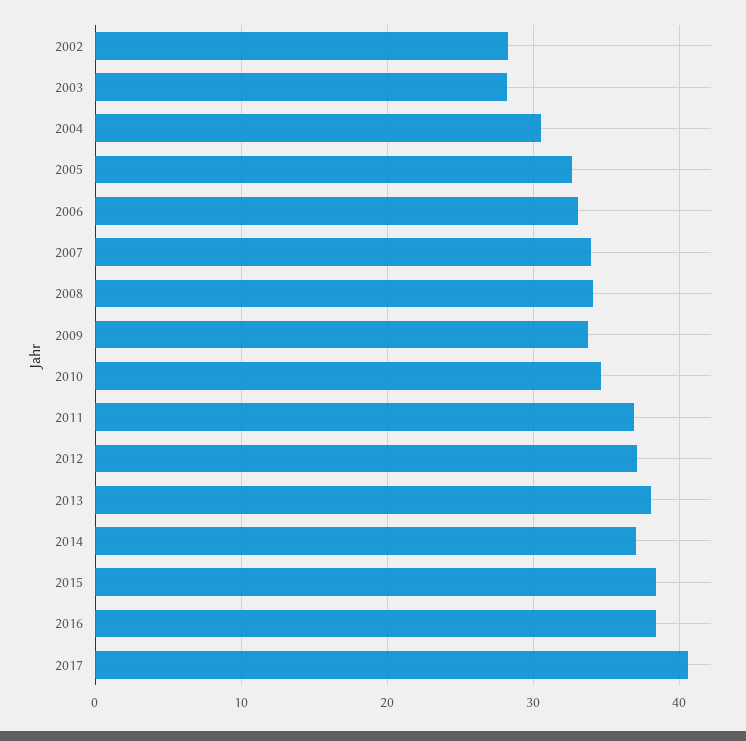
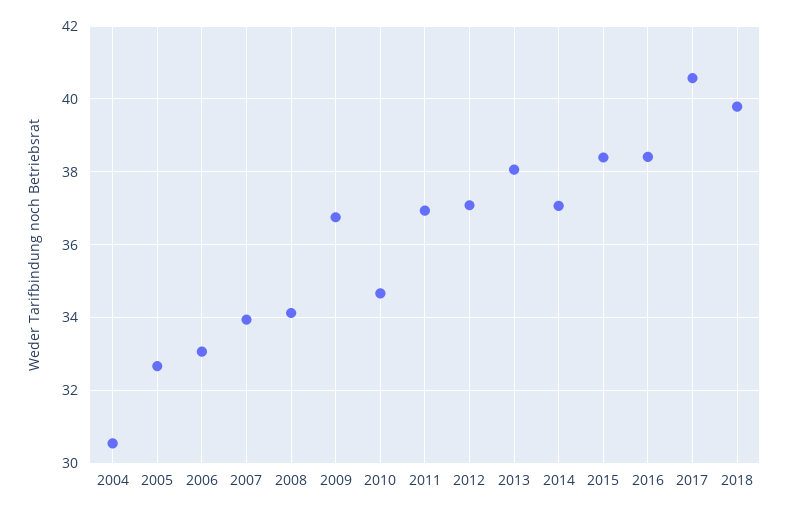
2002: 28 -> none
2003: 28 -> none
2009: 34 -> 36.8
2018: none -> 39.8

